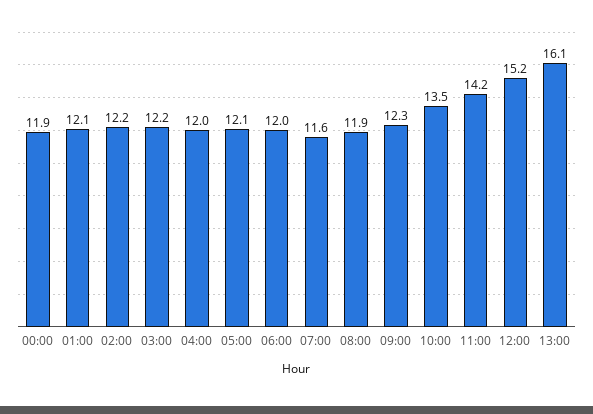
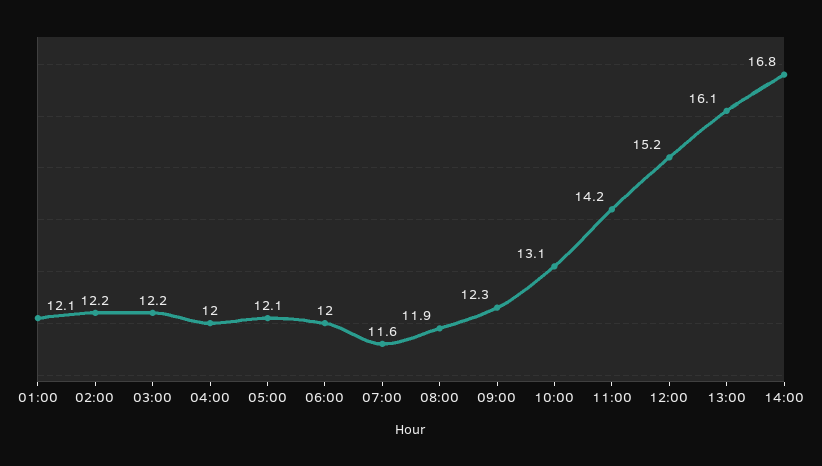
00:00: 11.9 -> none
10:00: 13.5 -> 13.1
14:00: none -> 16.8

